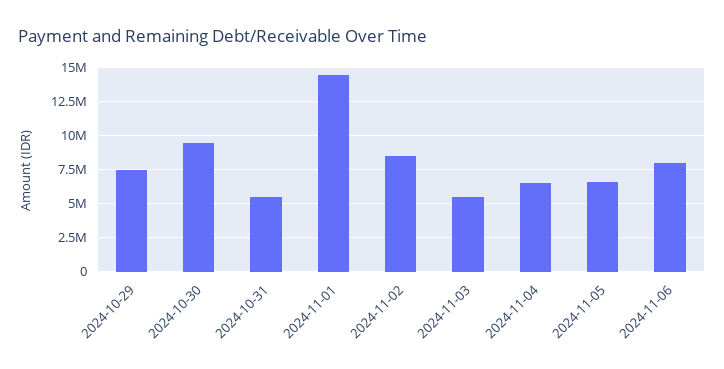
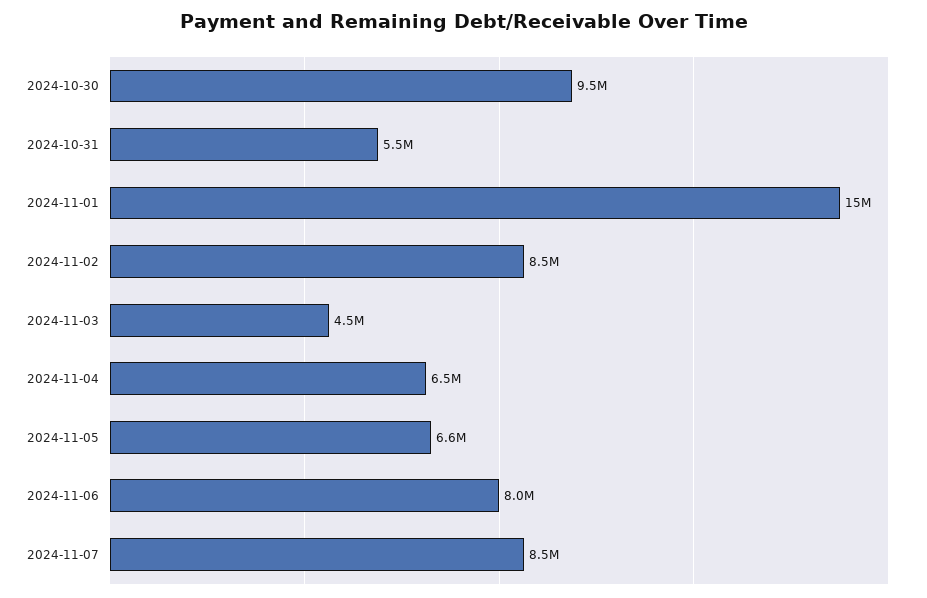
2024-10-29: 7500000 -> none
2024-11-03: 5500000 -> 4500000
2024-11-07: none -> 8500000

